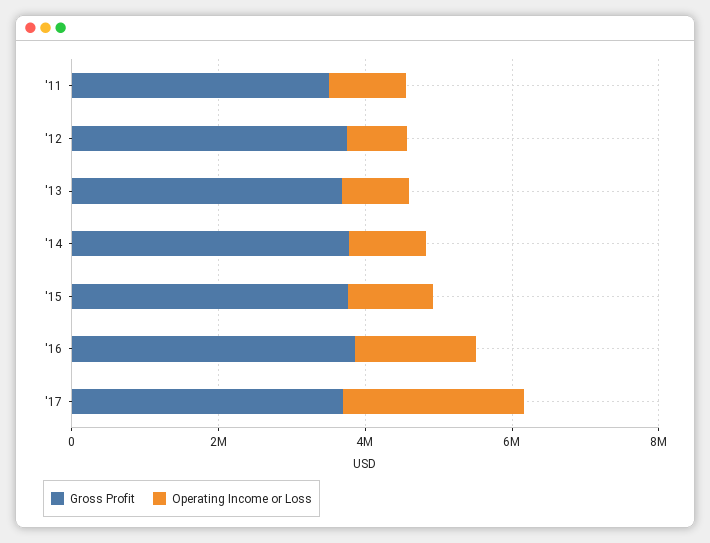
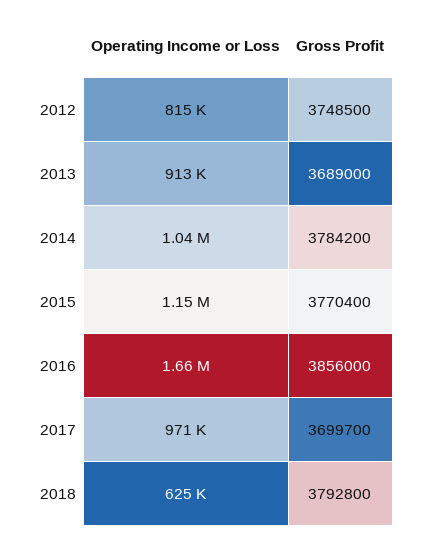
Gross Profit, '11: 3500000 -> none
Operating Income or Loss, '11: 1000000 -> none
Operating Income or Loss, '17: 2500000 -> 971000
Operating Income or Loss, 2018: none -> 625000
Gross Profit, 2018: none -> 3792800

